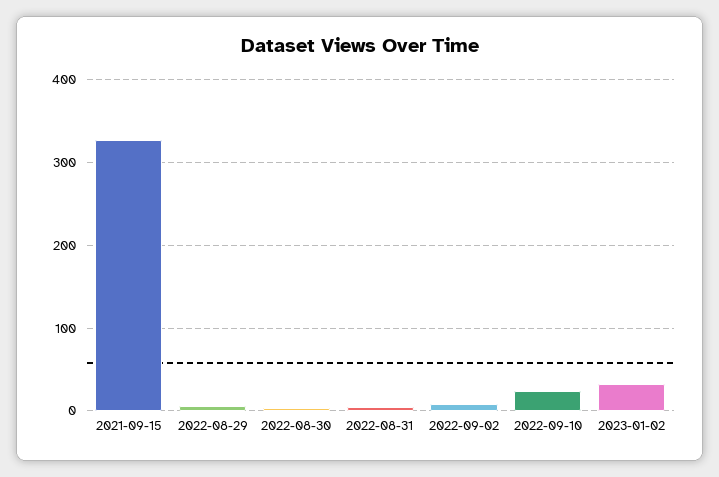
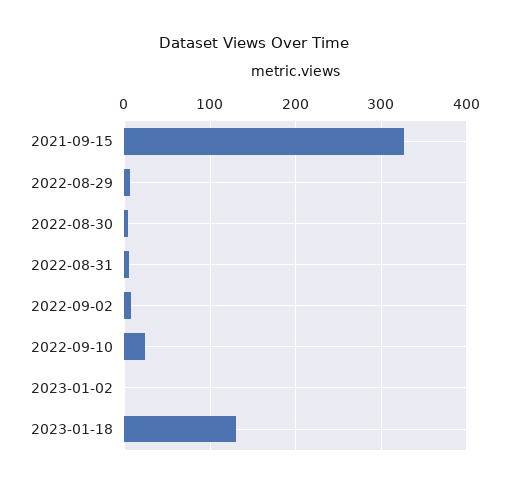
2023-01-02: 30 -> 0
2023-01-18: none -> 130

